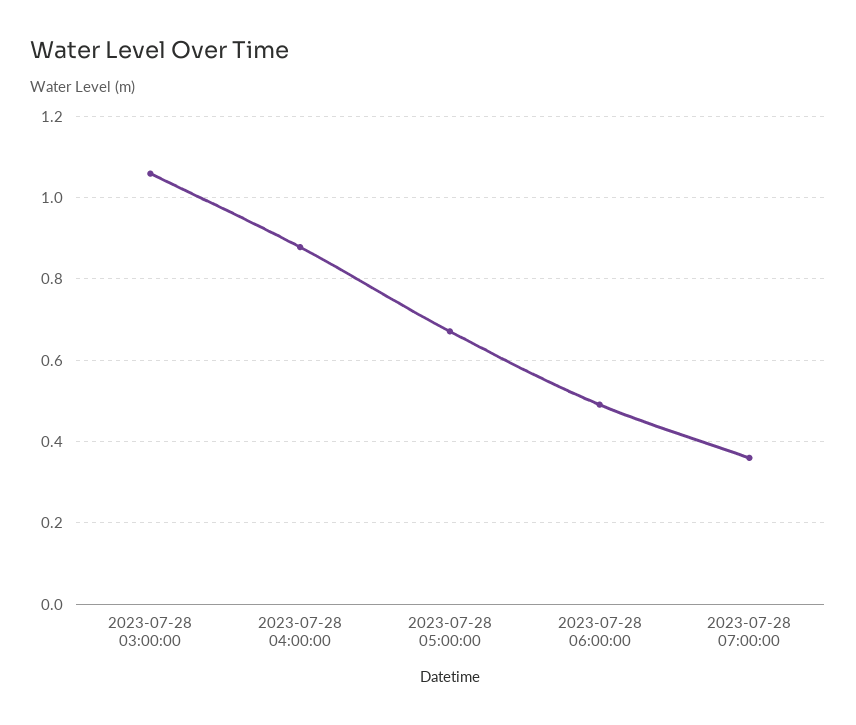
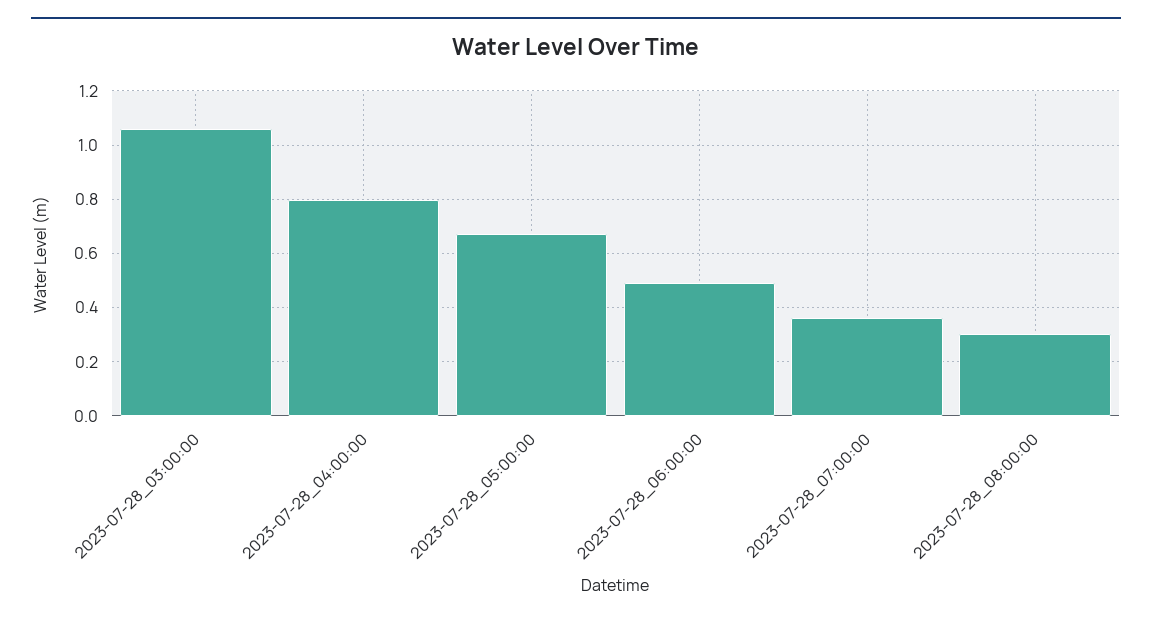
2023-07-28 04:00:00: 0.88 -> 0.8
2023-07-28_08:00:00: none -> 0.3

